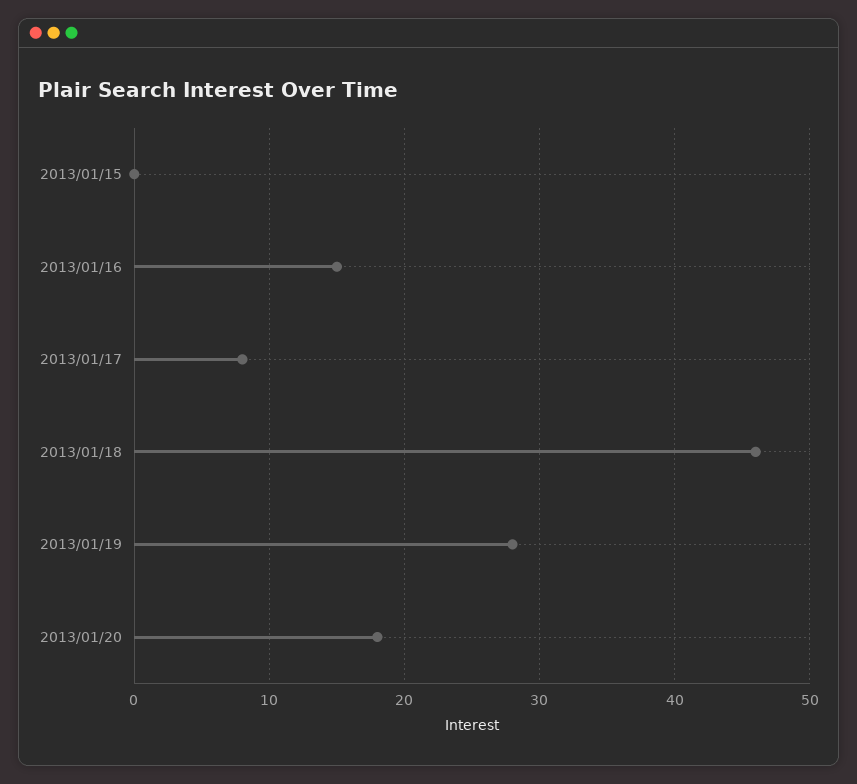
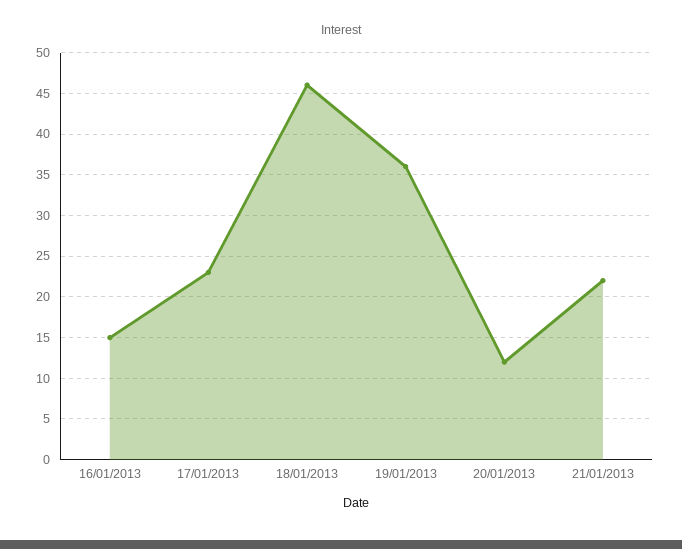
2013/01/15: 0 -> none
2013/01/17: 8 -> 23
2013/01/19: 28 -> 36
2013/01/20: 18 -> 12
21/01/2013: none -> 22

